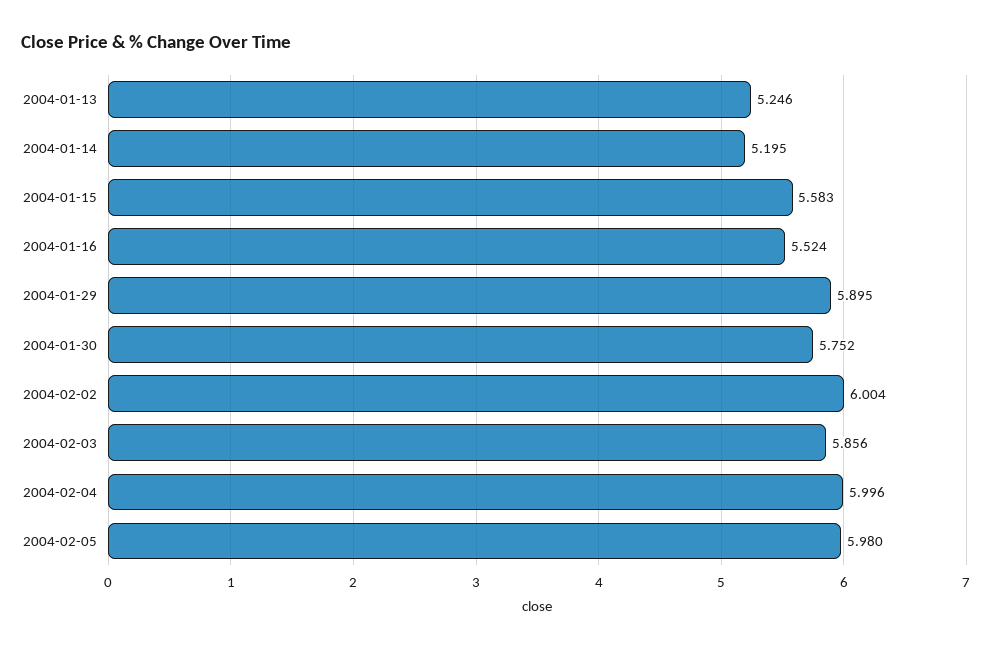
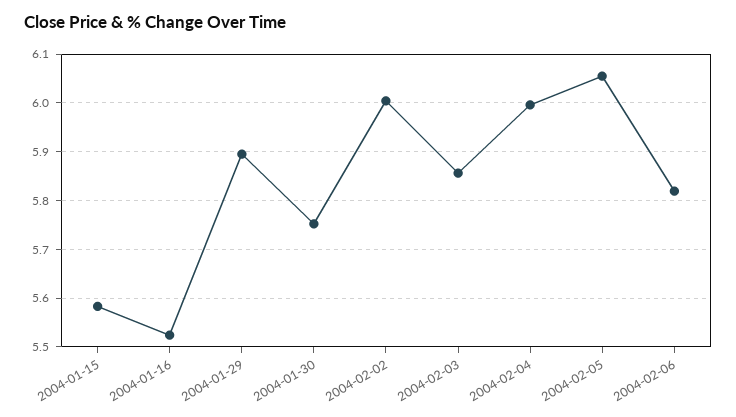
2004-01-13: 5.246 -> none
2004-01-14: 5.195 -> none
2004-02-05: 5.98 -> 6.06
2004-02-06: none -> 5.82

